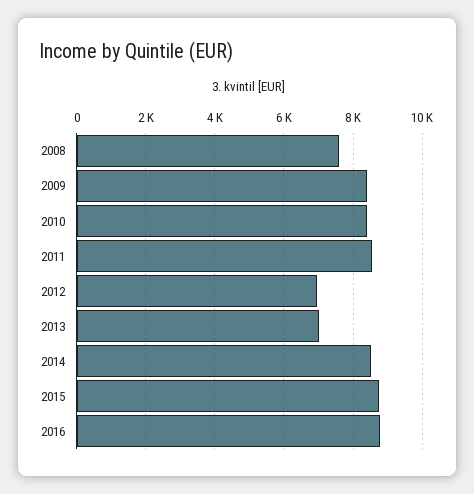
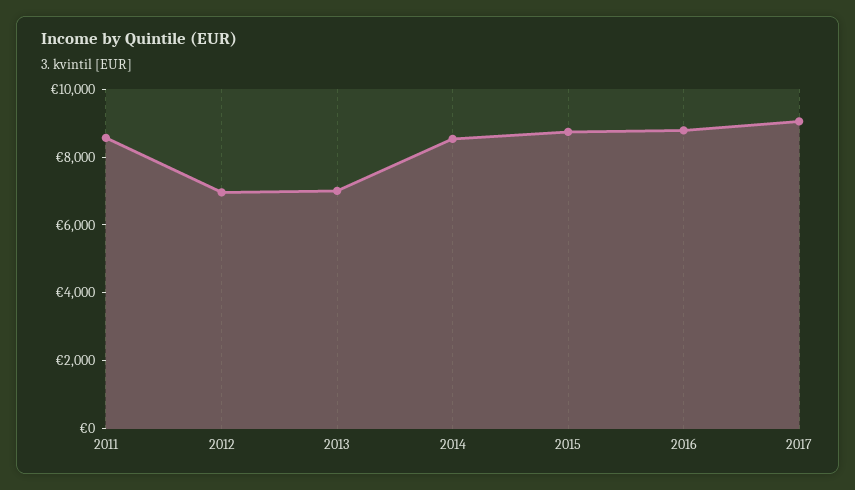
2008: 7600 -> none
2009: 8400 -> none
2010: 8400 -> none
2017: none -> 9000

